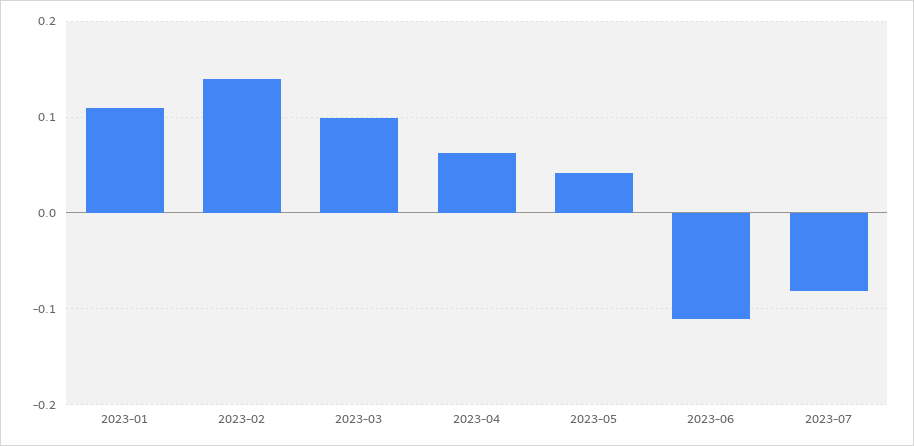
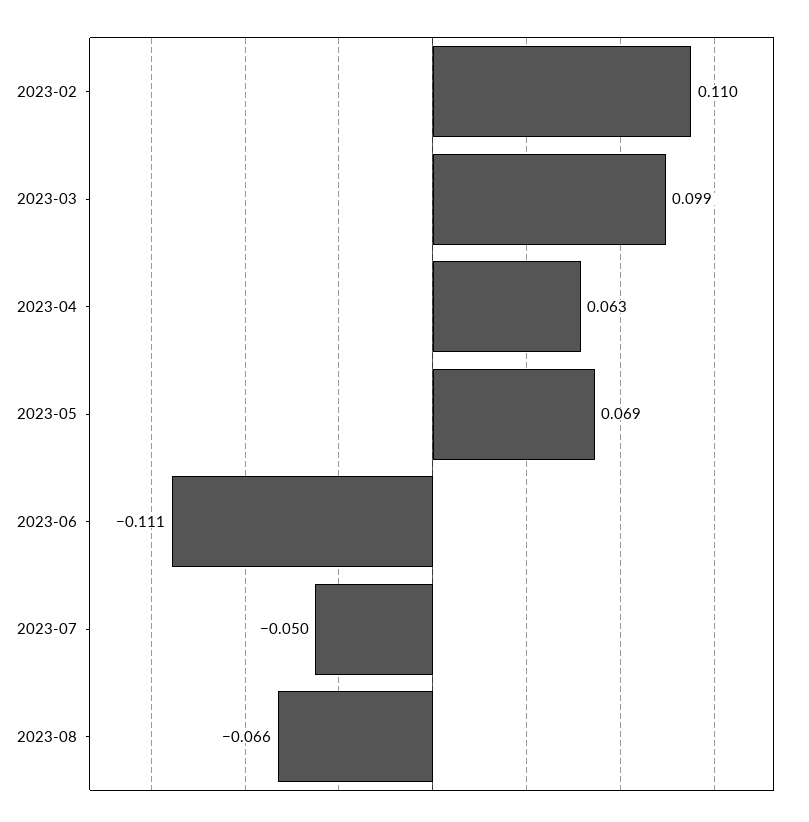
2023-01: 0.11 -> none
2023-02: 0.14 -> 0.11
2023-05: 0.04 -> 0.069
2023-07: -0.08 -> -0.05
2023-08: none -> -0.066

